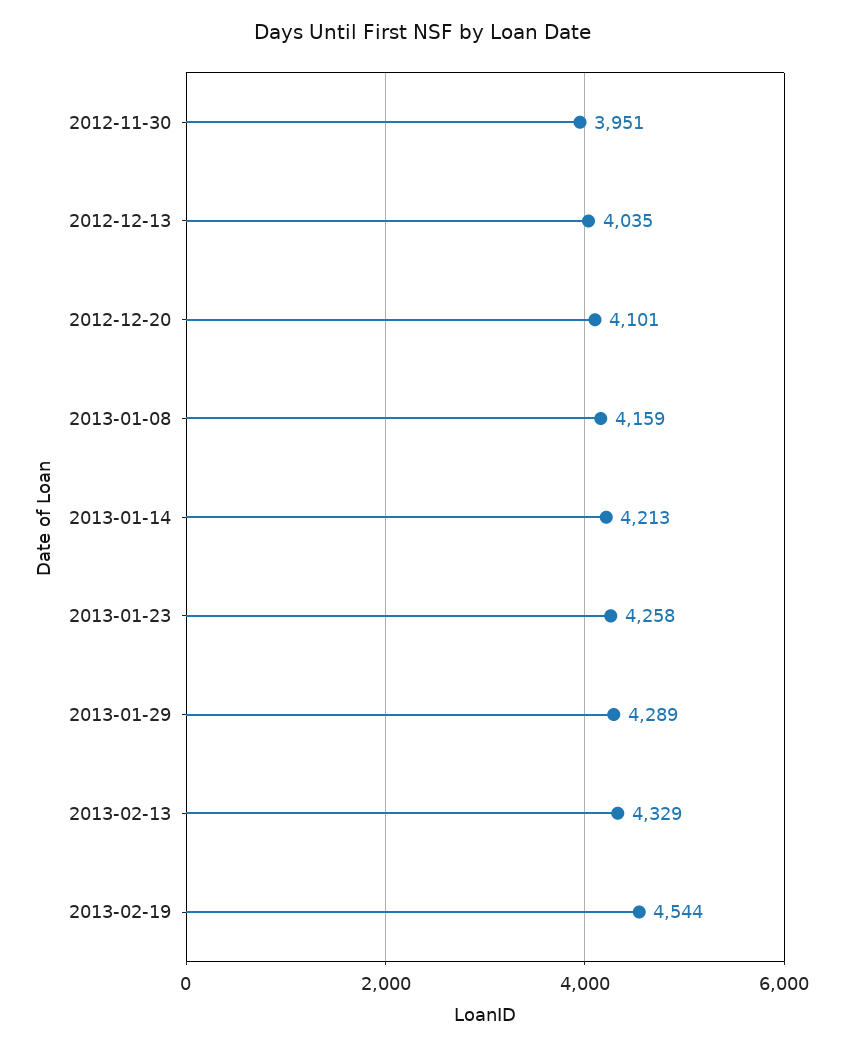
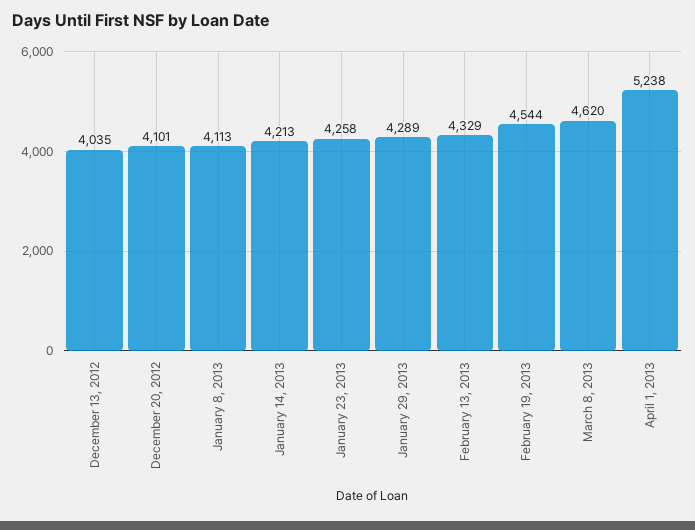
2012-11-30: 3951 -> none
2013-01-08: 4159 -> 4113
March 8, 2013: none -> 4620
April 1, 2013: none -> 5238

